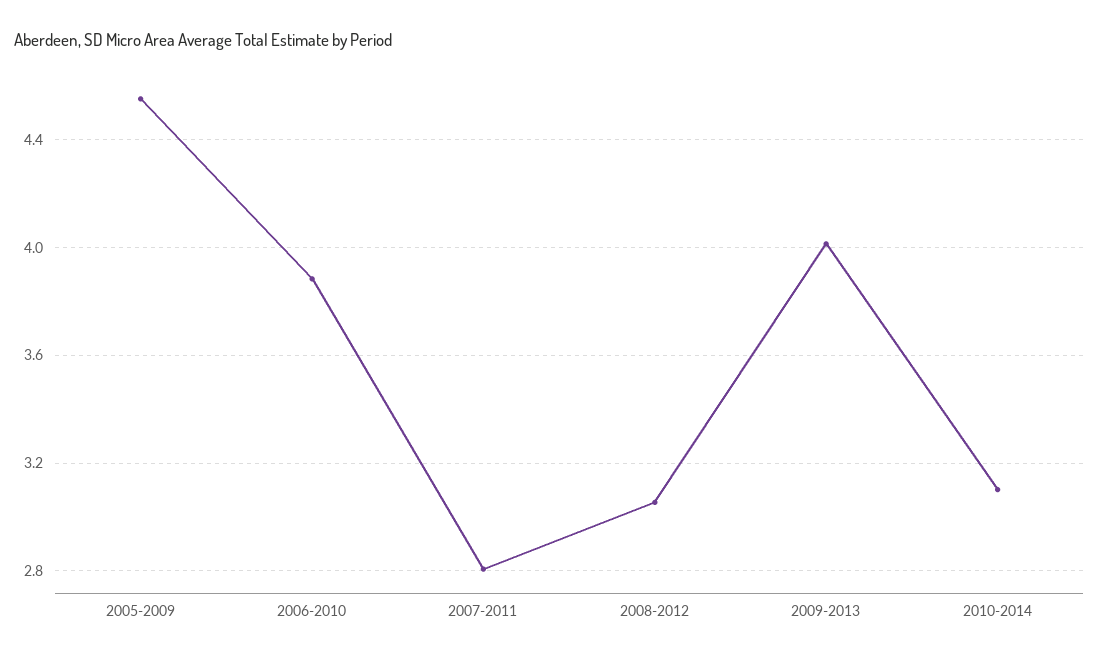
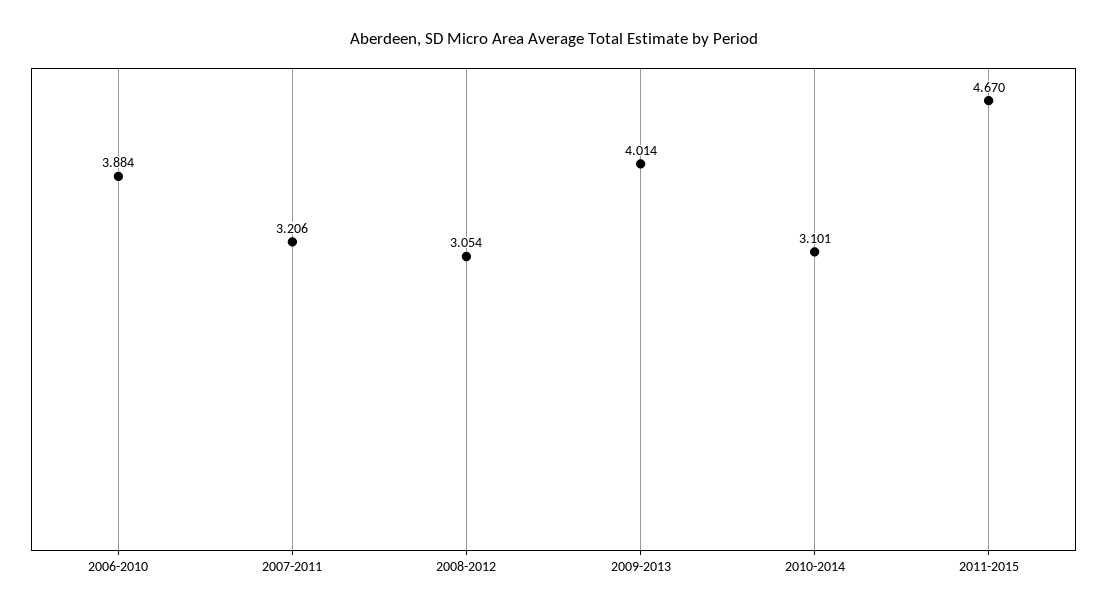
2005-2009: 4.55 -> none
2007-2011: 2.8 -> 3.206
2011-2015: none -> 4.67

